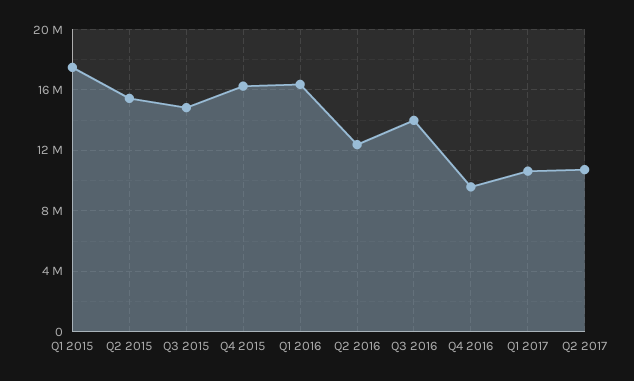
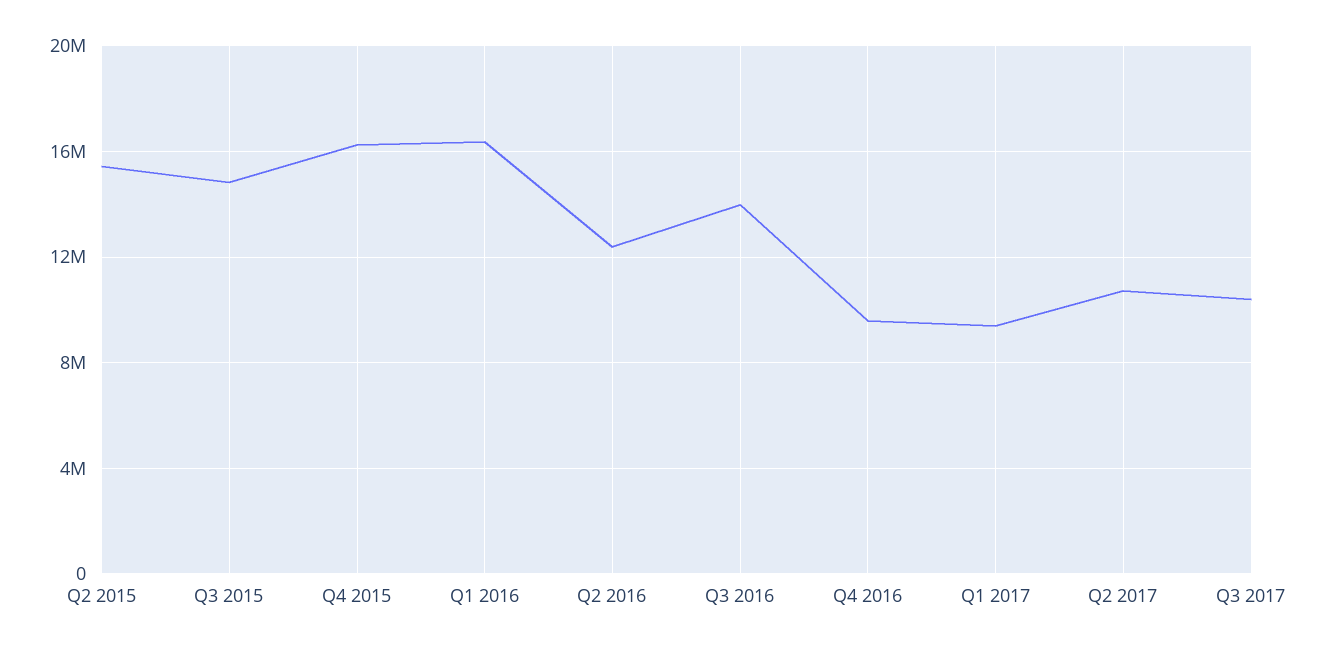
Q1 2015: 17500000 -> none
Q1 2017: 10500000 -> 9500000
Q3 2017: none -> 10500000

